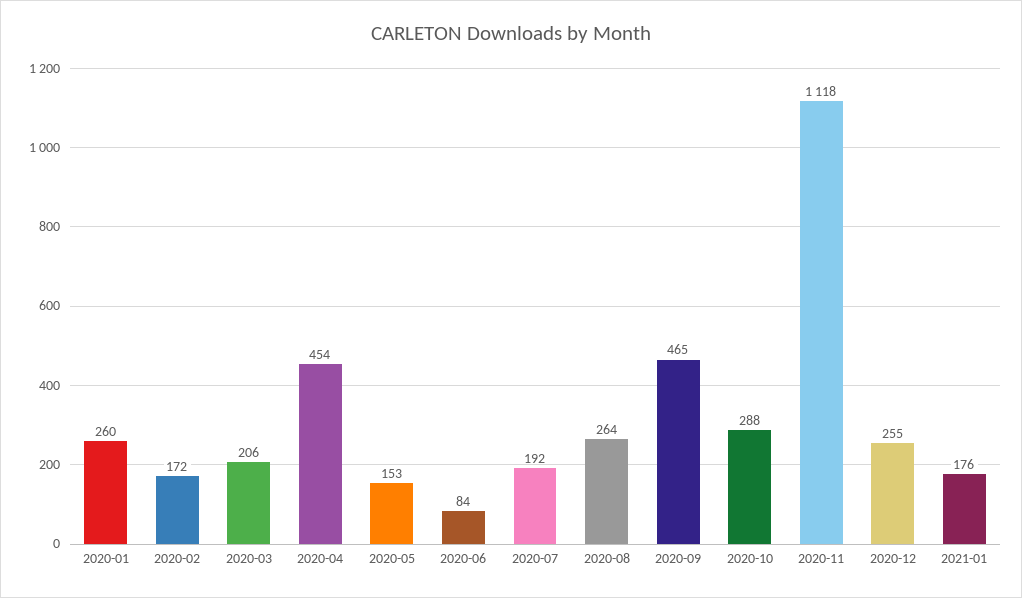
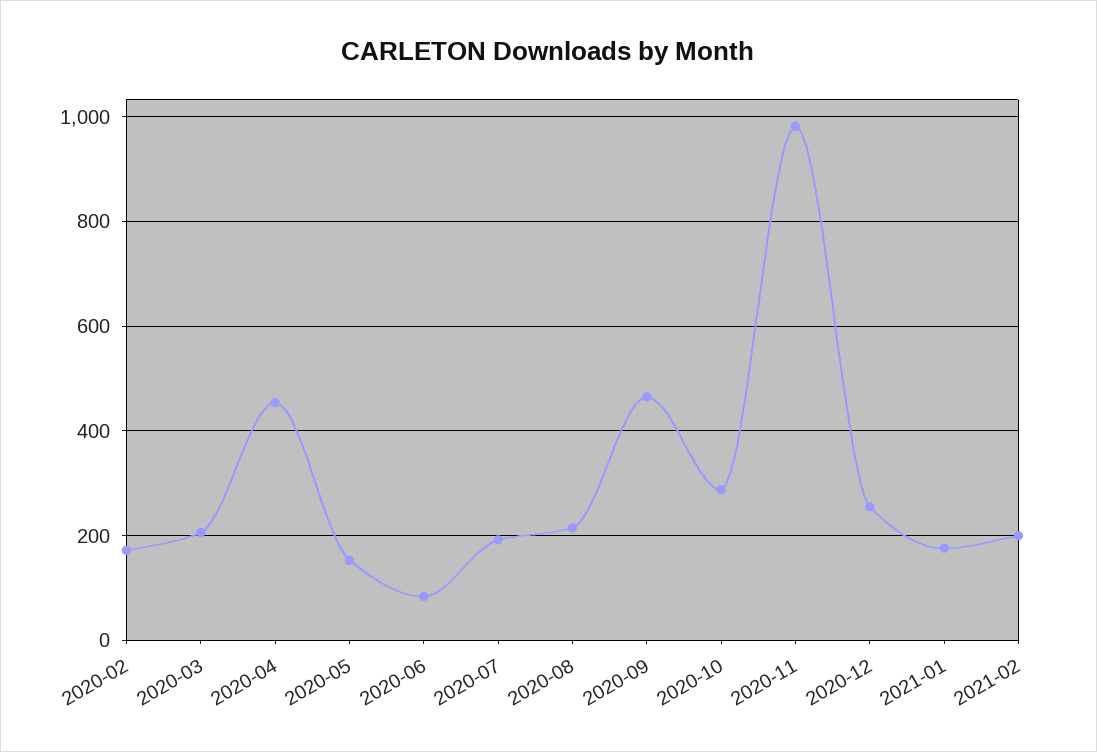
2020-01: 260 -> none
2020-08: 264 -> 220
2020-11: 1118 -> 980
2021-02: none -> 200

